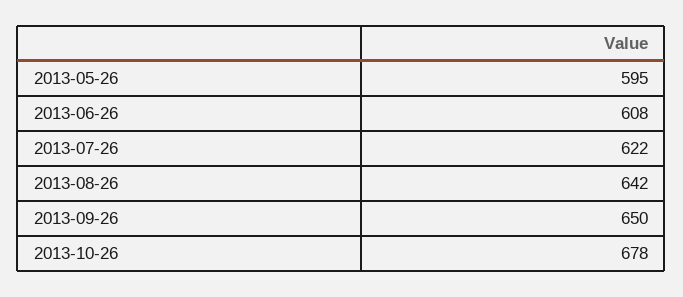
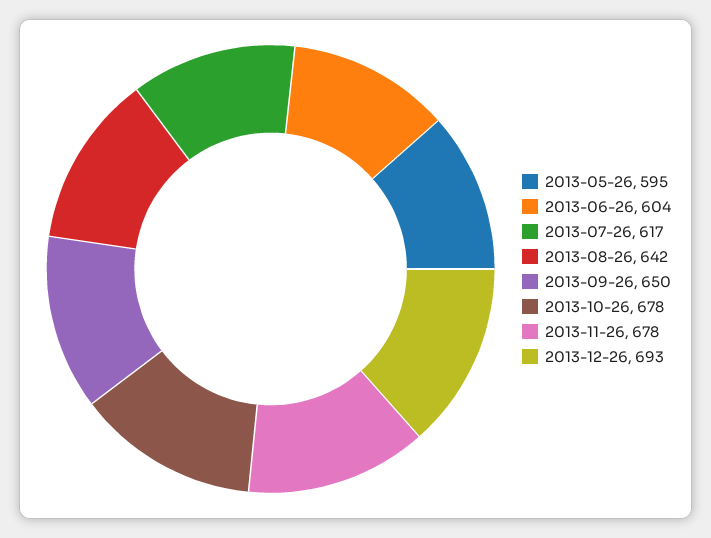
2013-06-26: 608 -> 604
2013-07-26: 622 -> 617
2013-11-26: none -> 678
2013-12-26: none -> 693

